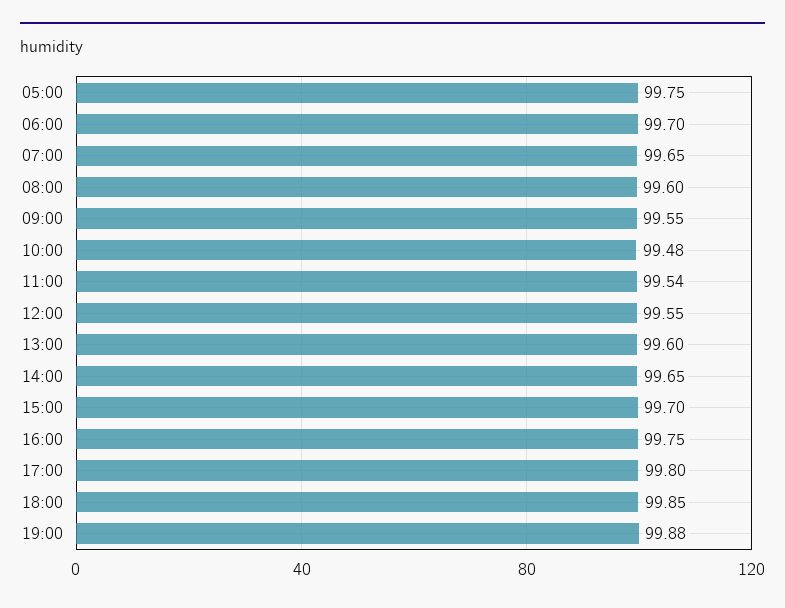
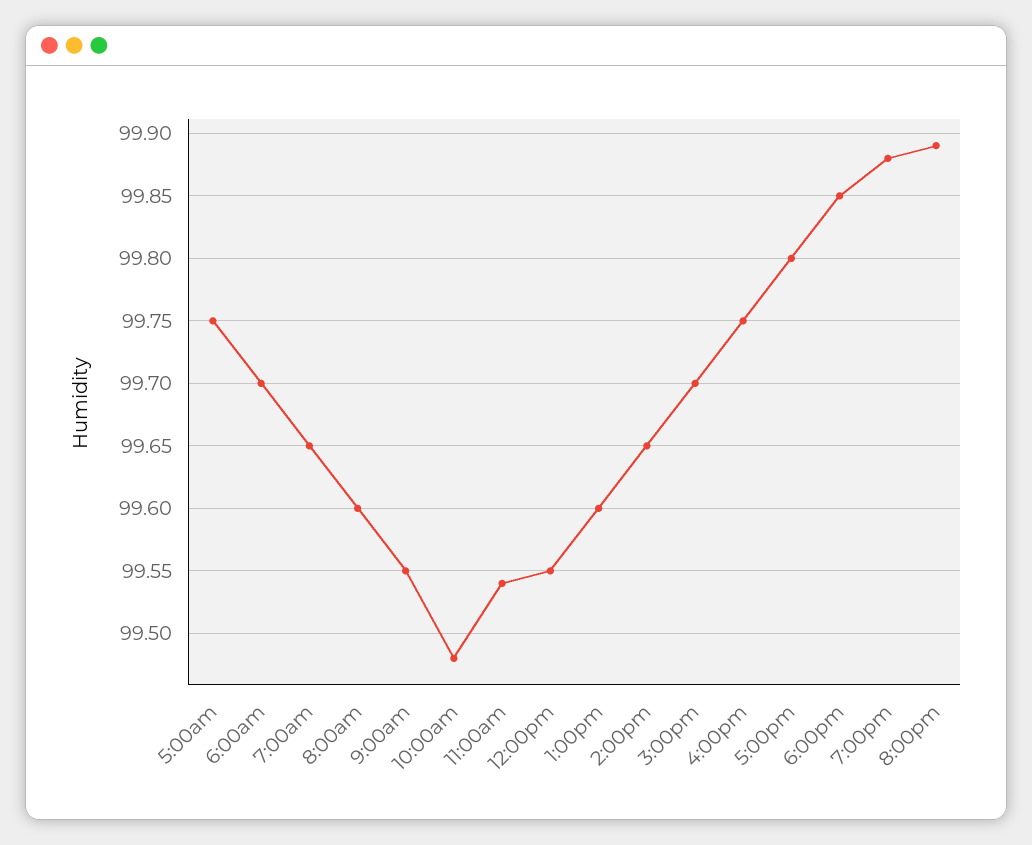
8:00pm: none -> 99.89

